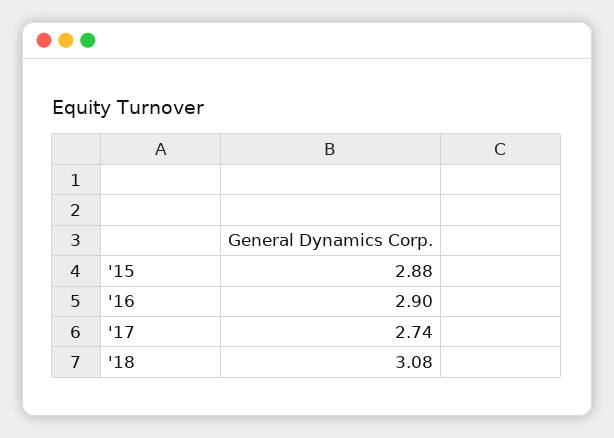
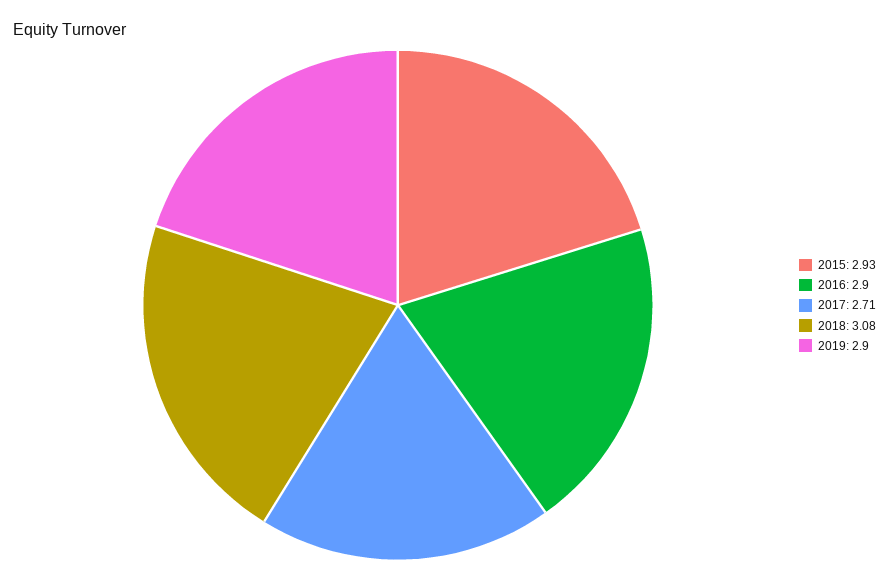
'15: 2.88 -> 2.93
'17: 2.74 -> 2.71
2019: none -> 2.9

